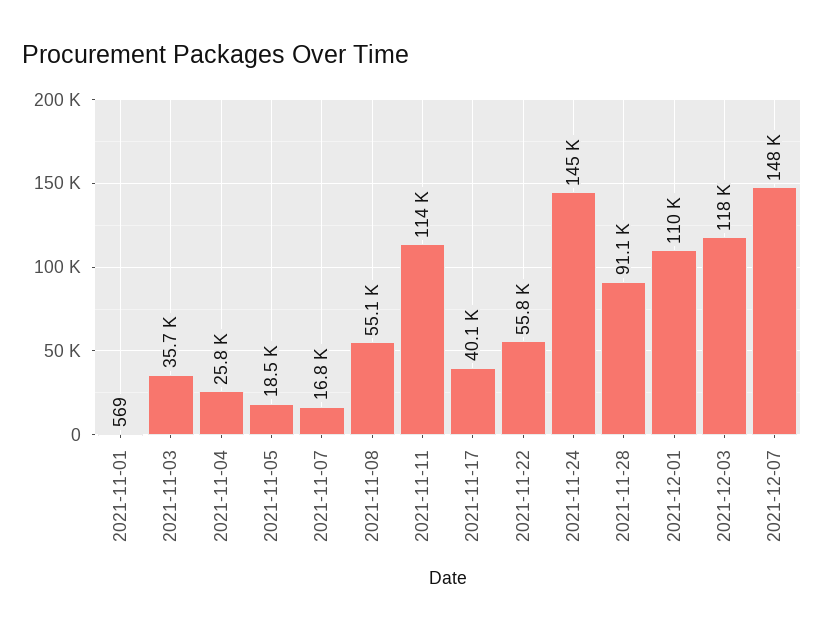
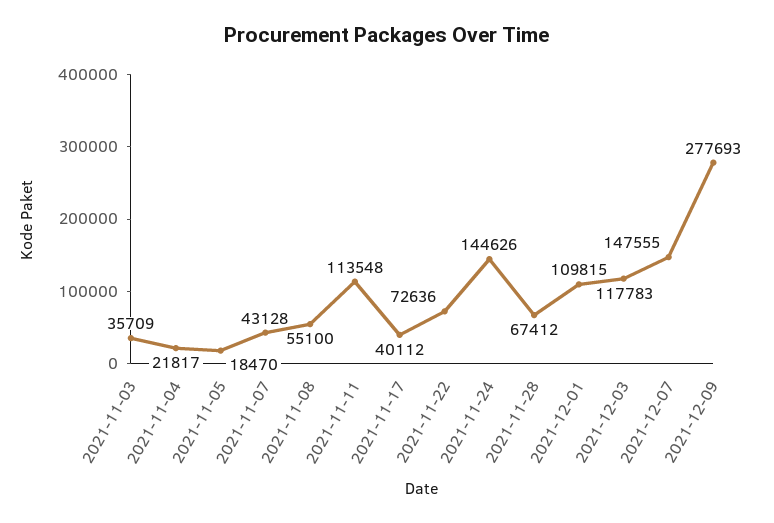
2021-11-01: 569 -> none
2021-11-04: 25800 -> 21817
2021-11-07: 16800 -> 43128
2021-11-22: 55800 -> 72636
2021-11-28: 91100 -> 67412
2021-12-09: none -> 277693

